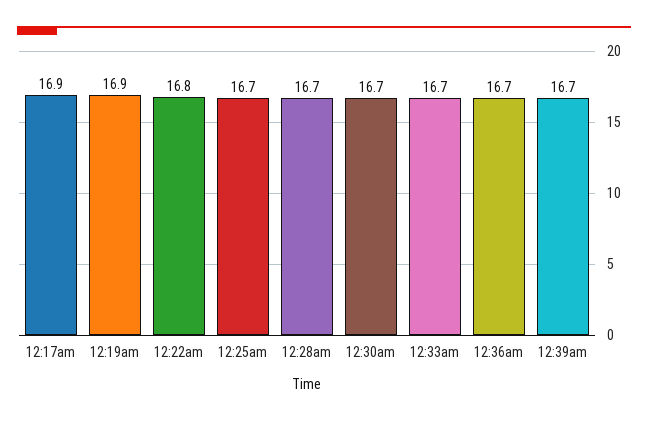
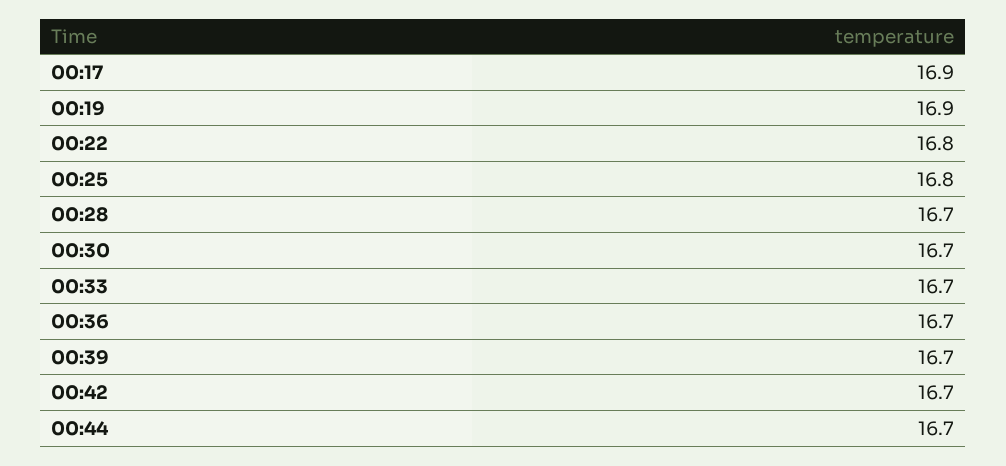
12:25am: 16.7 -> 16.8
00:42: none -> 16.7
00:44: none -> 16.7

